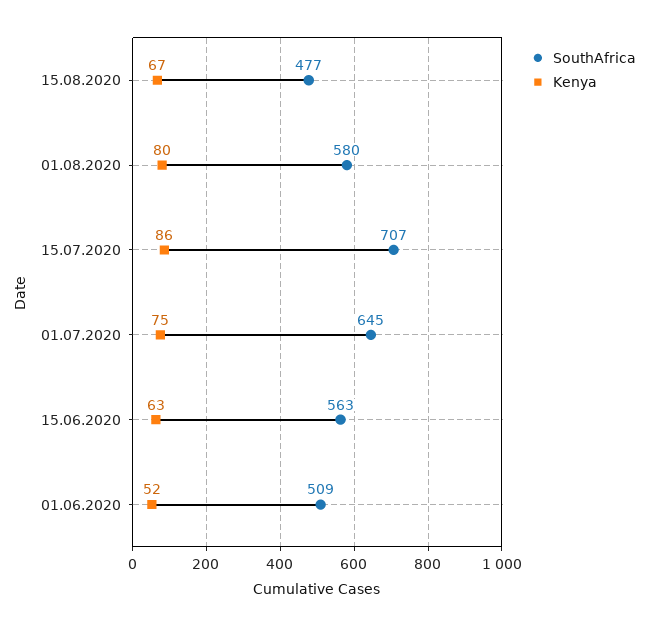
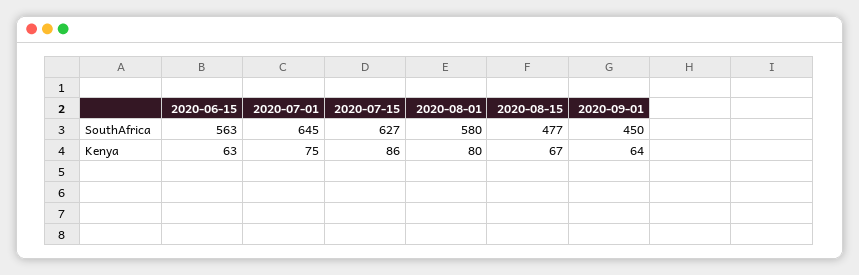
SouthAfrica, 15.07.2020: 707 -> 627
SouthAfrica, 01.06.2020: 509 -> none
Kenya, 01.06.2020: 52 -> none
SouthAfrica, 2020-09-01: none -> 450
Kenya, 2020-09-01: none -> 64

